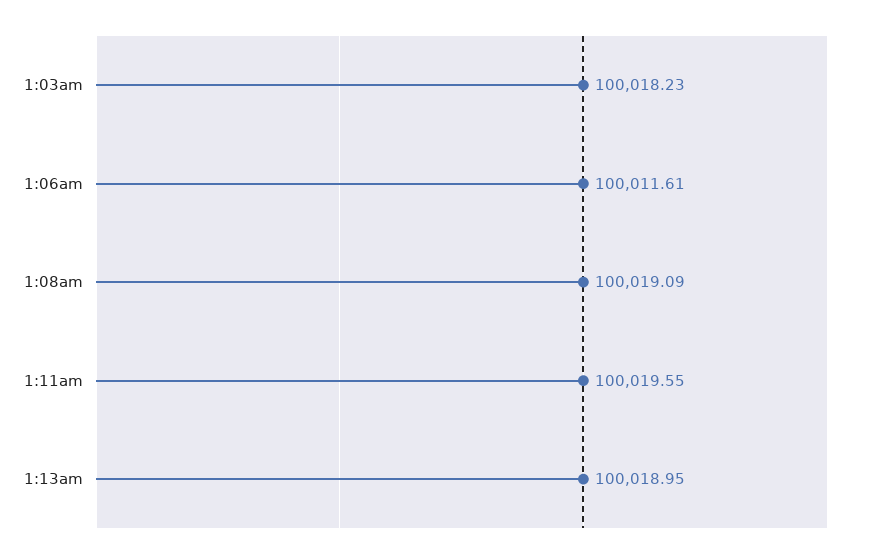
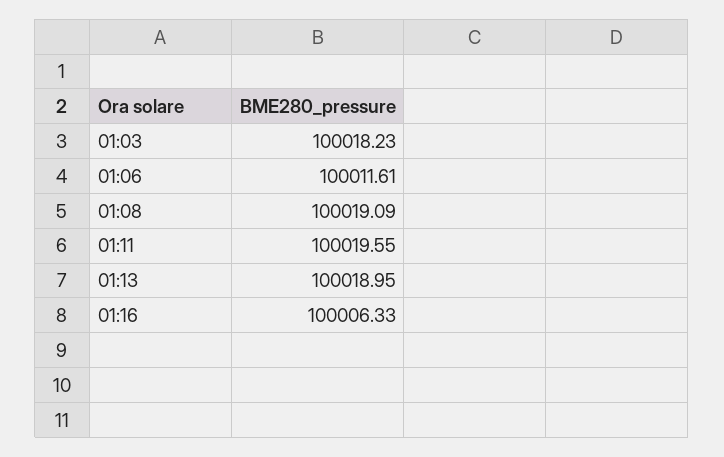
01:16: none -> 100006.33

